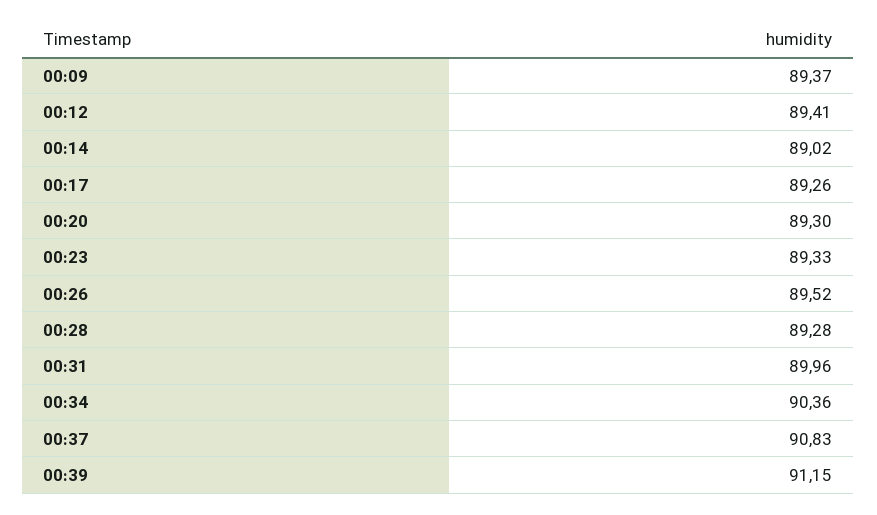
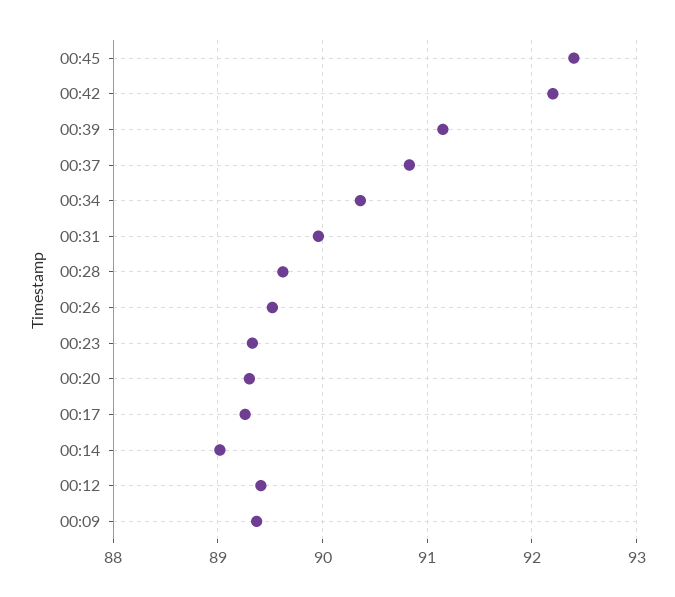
00:28: 89.28 -> 89.6
00:45: none -> 92.4
00:42: none -> 92.2

